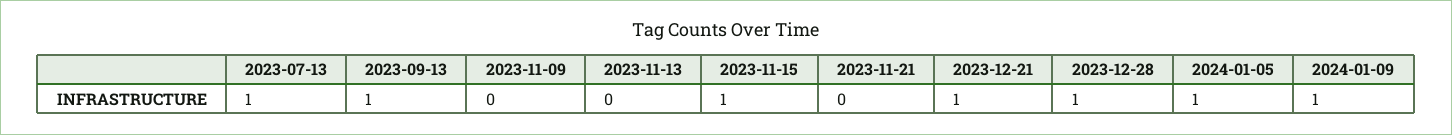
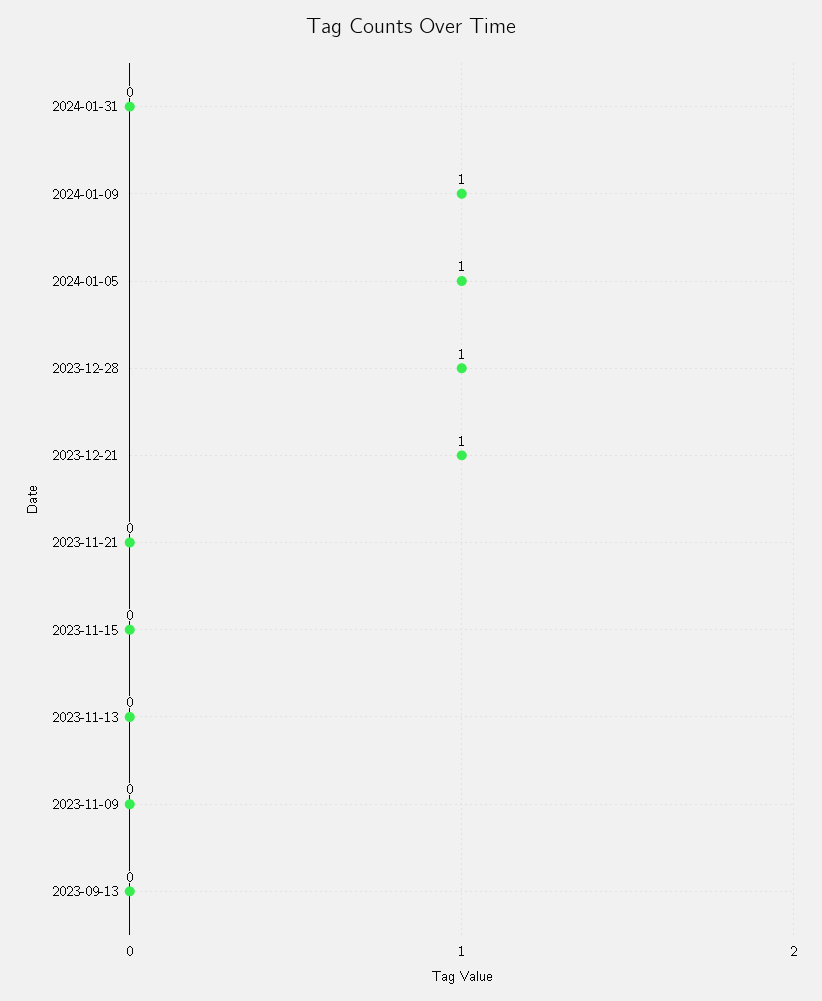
2023-07-13: 1 -> none
2023-09-13: 1 -> 0
2023-11-15: 1 -> 0
2024-01-31: none -> 0

